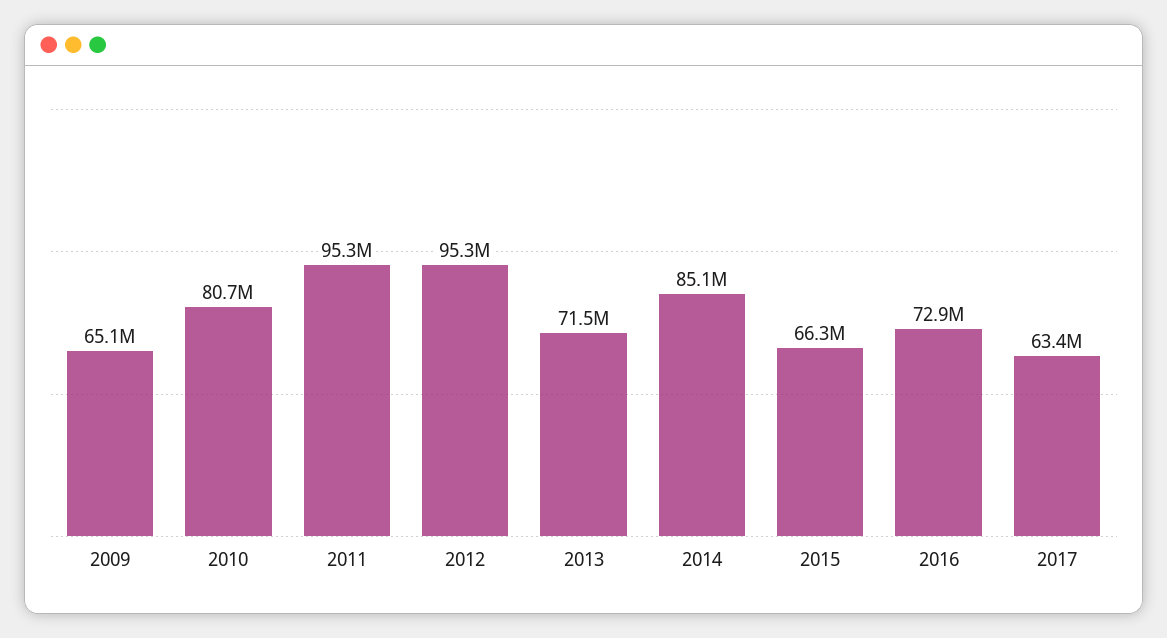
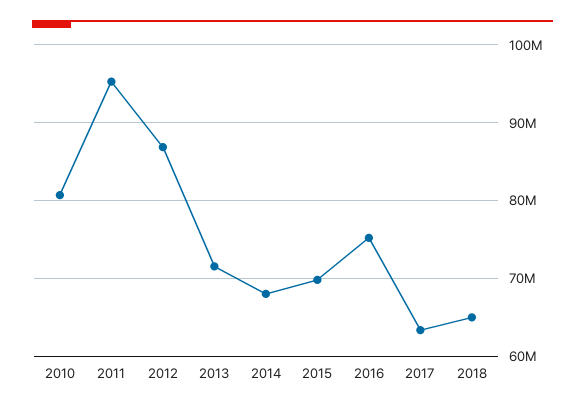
2009: 65100000 -> none
2012: 95300000 -> 87000000
2014: 85100000 -> 68000000
2015: 66300000 -> 70000000
2016: 72900000 -> 75000000
2018: none -> 65000000

